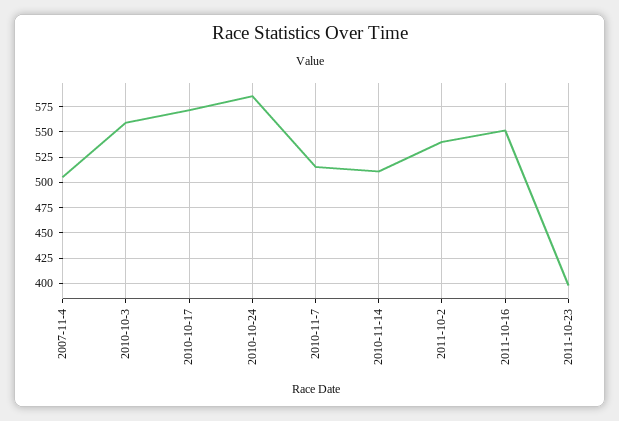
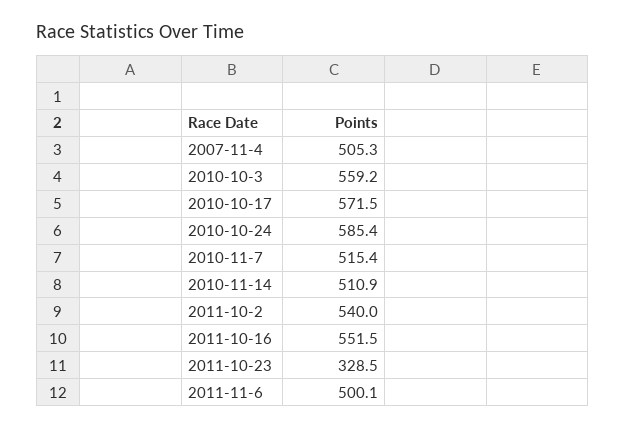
2011-10-23: 400 -> 328.5
2011-11-6: none -> 500.1

